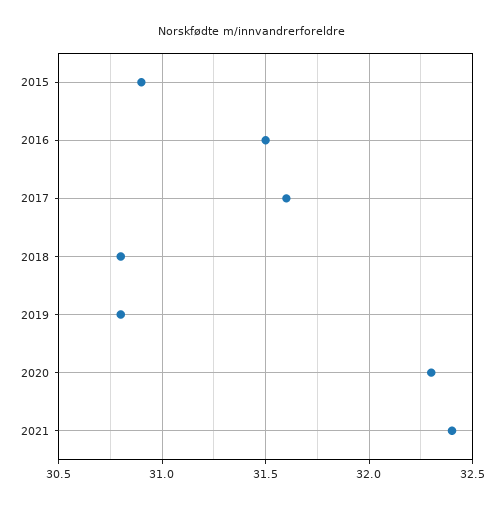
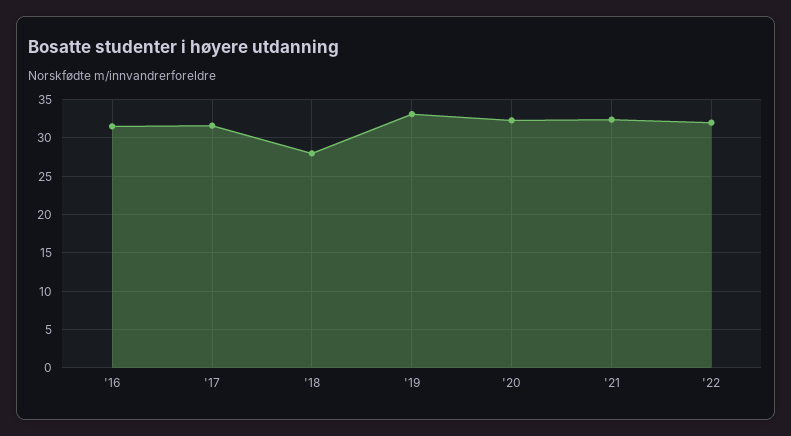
2015: 30.9 -> none
2018: 30.8 -> 28
2019: 30.8 -> 33
'22: none -> 32

